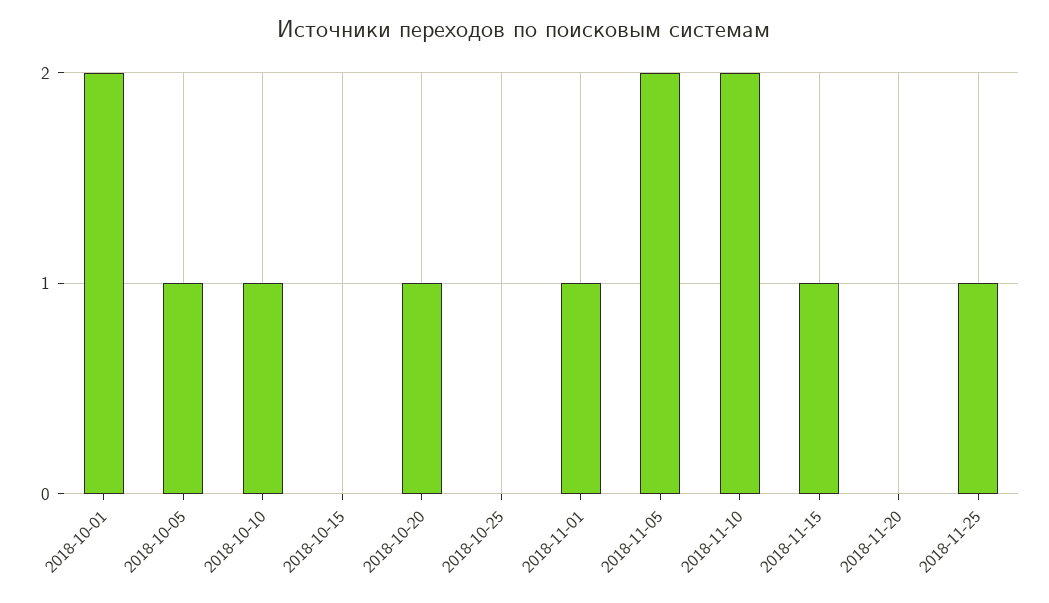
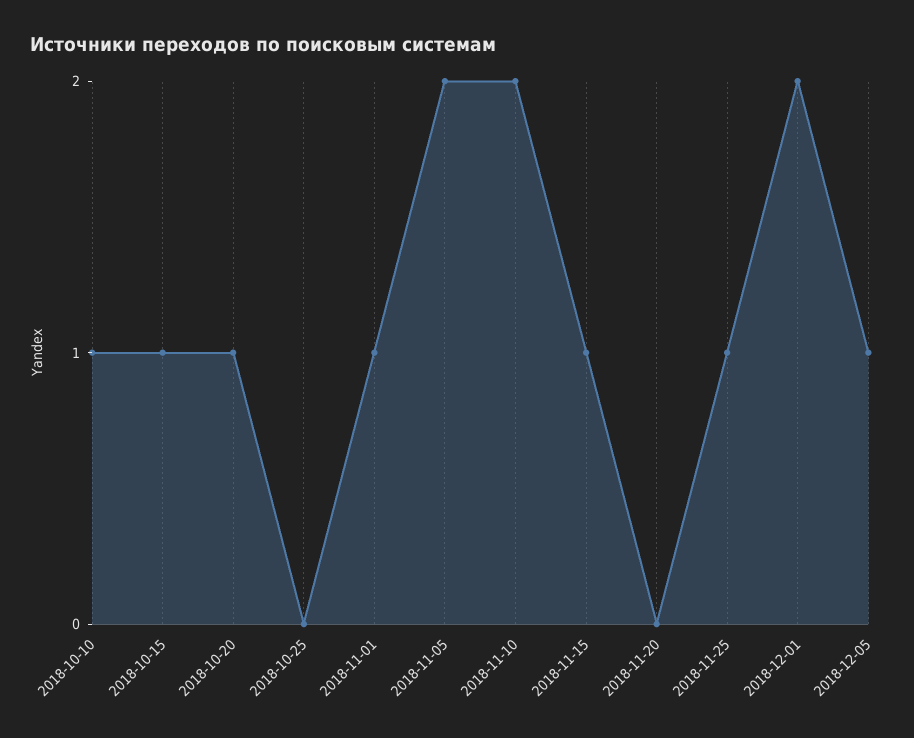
2018-10-01: 2 -> none
2018-10-05: 1 -> none
2018-10-15: 0 -> 1
2018-12-01: none -> 2
2018-12-05: none -> 1

